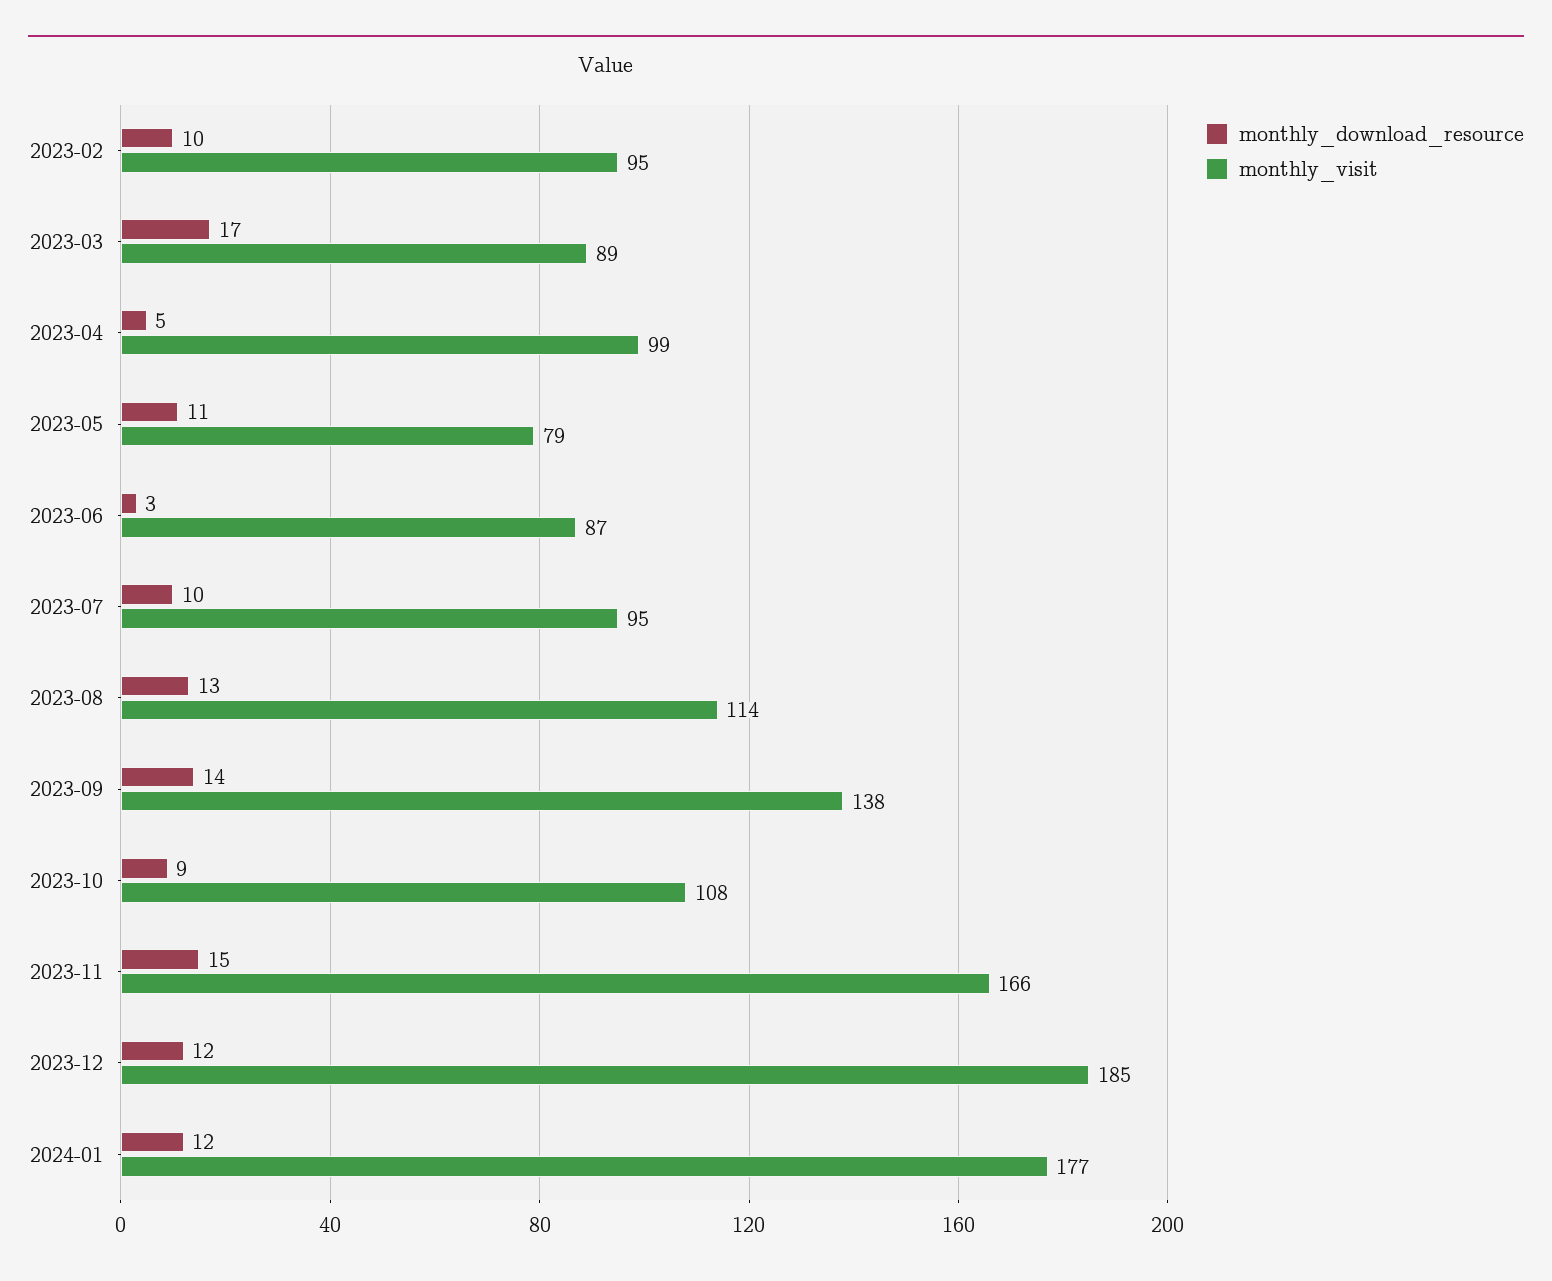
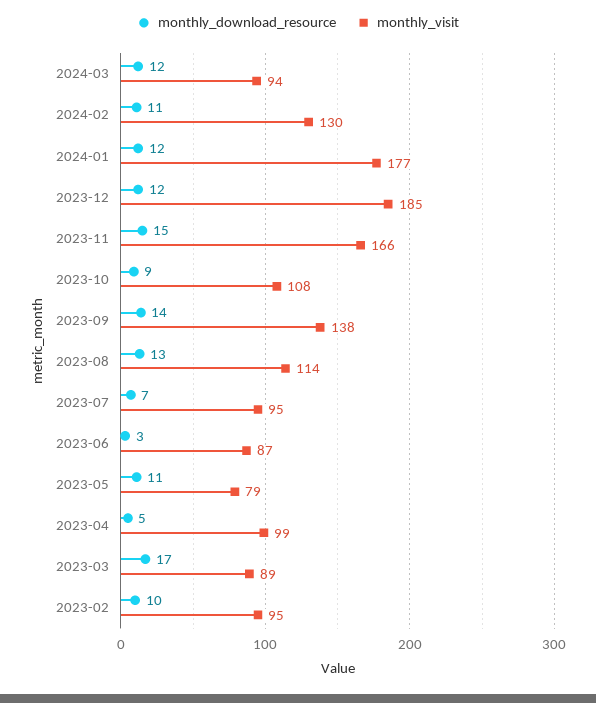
monthly_download_resource, 2023-07: 10 -> 7
monthly_download_resource, 2024-03: none -> 12
monthly_visit, 2024-03: none -> 94
monthly_download_resource, 2024-02: none -> 11
monthly_visit, 2024-02: none -> 130

